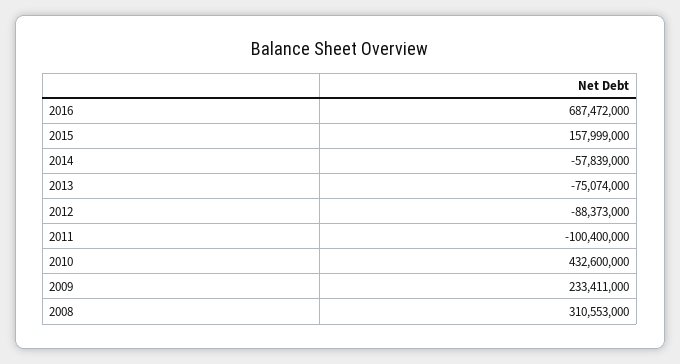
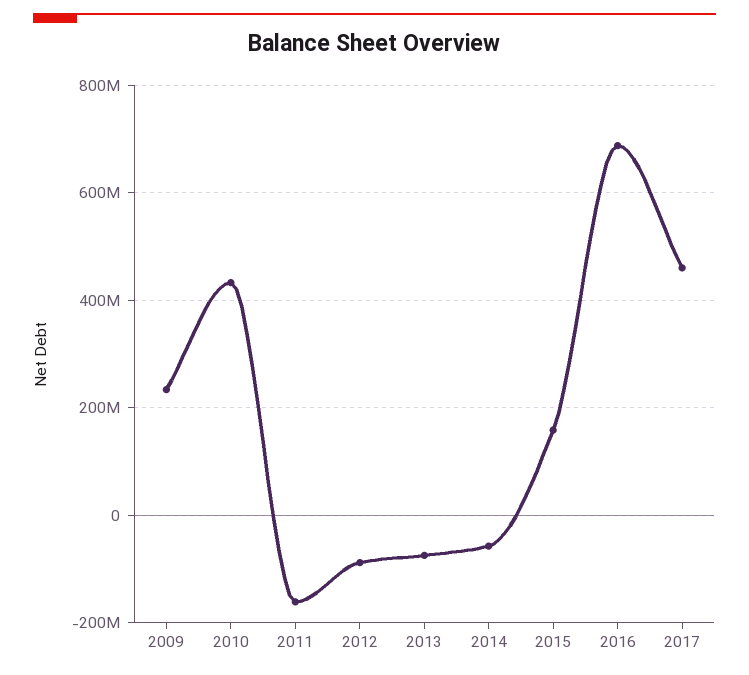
2011: -100400000 -> -160000000
2008: 310553000 -> none
2017: none -> 460000000

